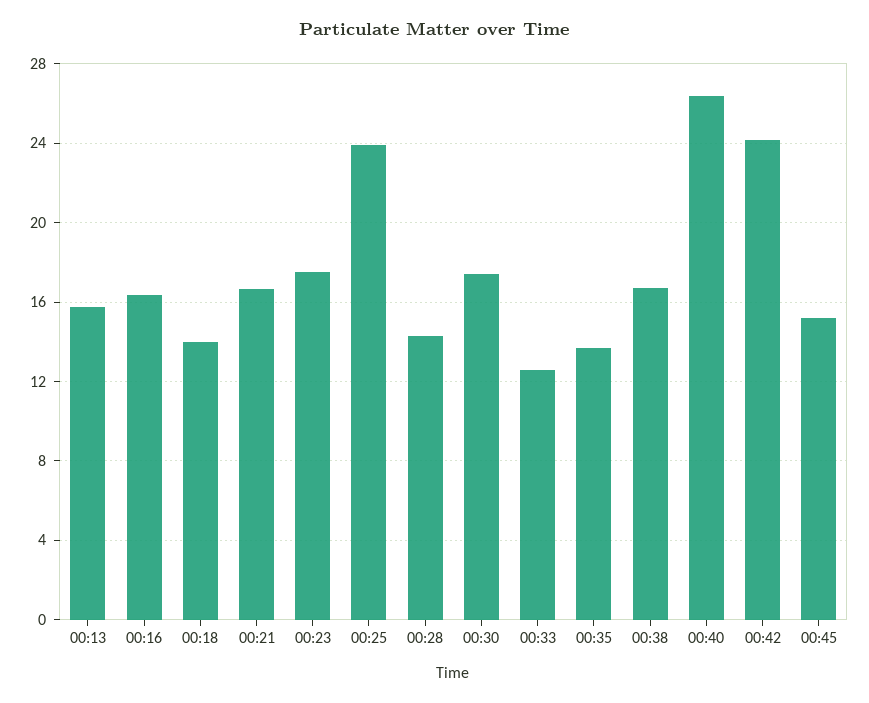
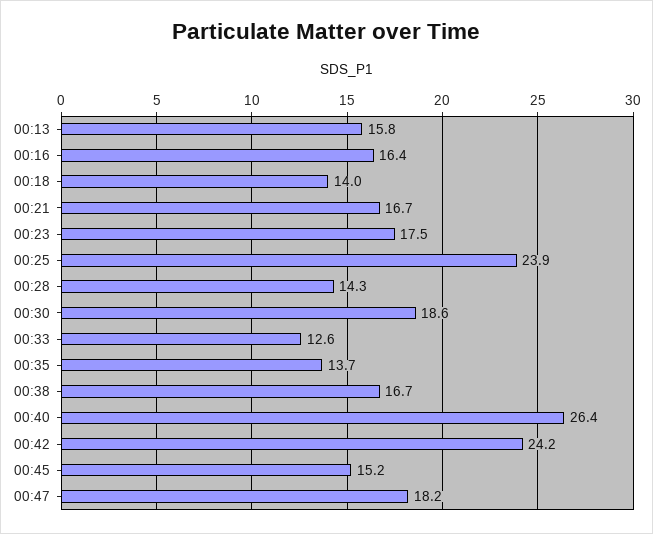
00:30: 17.5 -> 18.6
00:47: none -> 18.2

